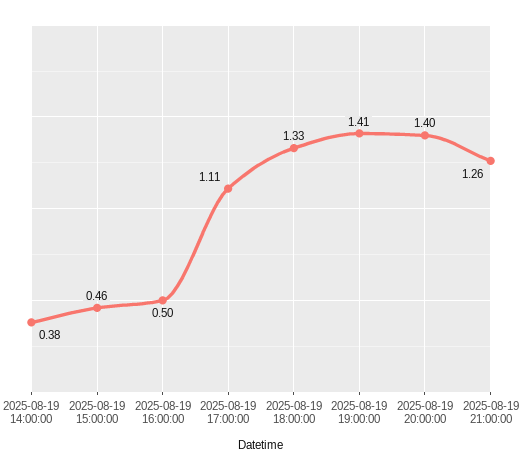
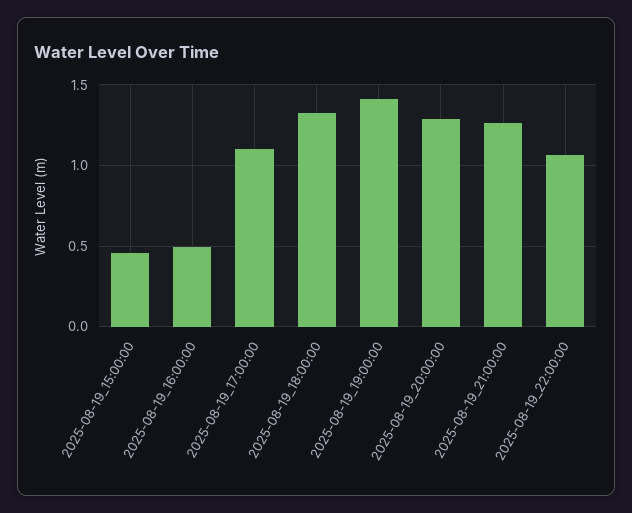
2025-08-19 14:00:00: 0.38 -> none
2025-08-19 20:00:00: 1.4 -> 1.3
2025-08-19_22:00:00: none -> 1.05

